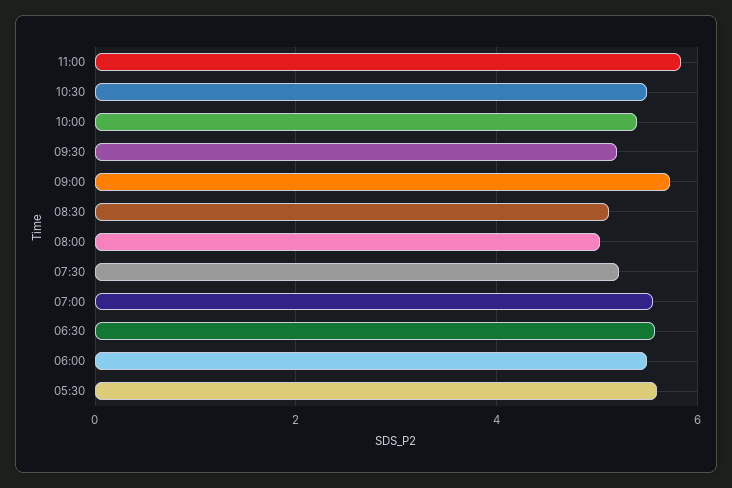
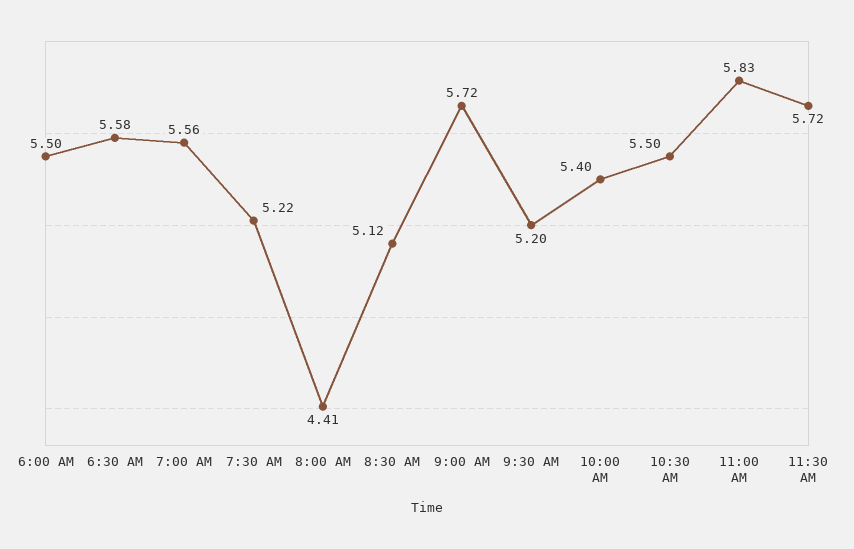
08:00: 5 -> 4.41
05:30: 5.6 -> none
11:30 AM: none -> 5.72

